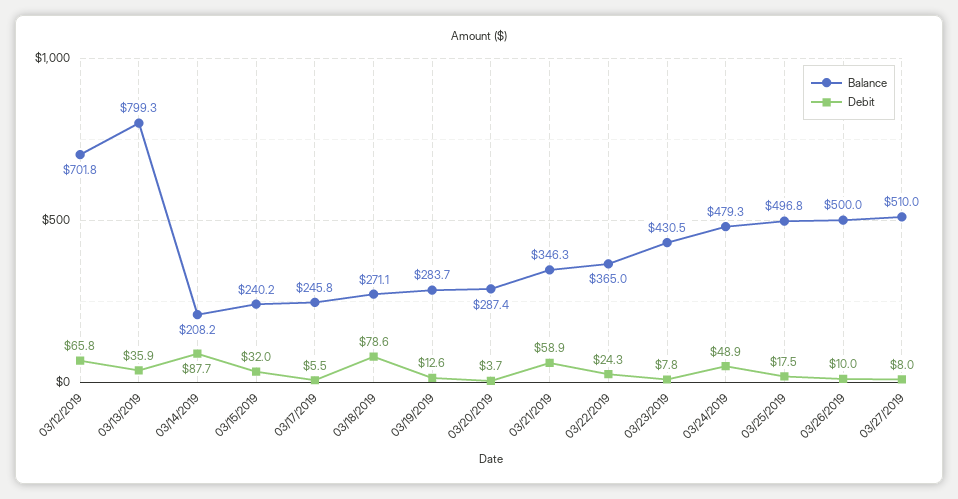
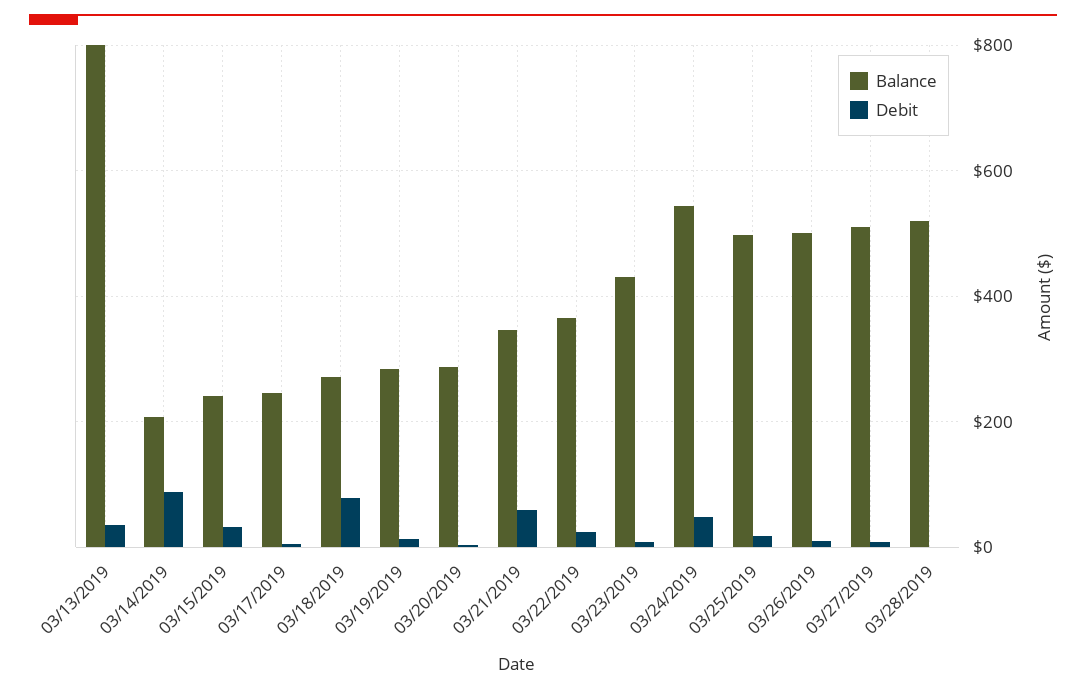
Balance, 03/12/2019: 701.8 -> none
Debit, 03/12/2019: 65.8 -> none
Balance, 03/24/2019: 479.3 -> 540
Balance, 03/28/2019: none -> 520
Debit, 03/28/2019: none -> 0

